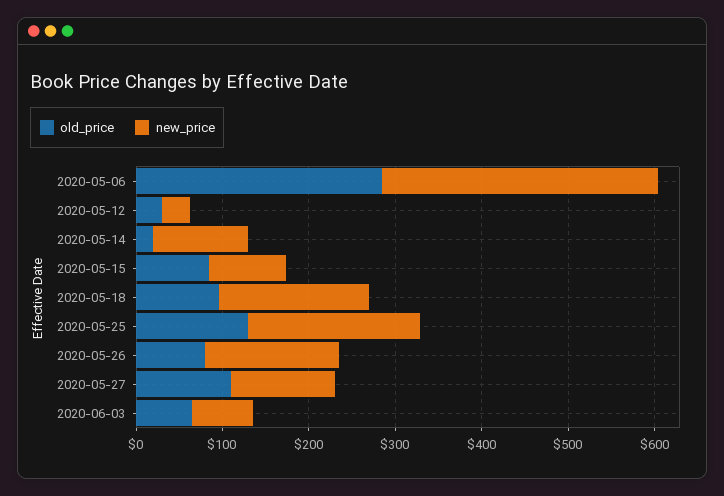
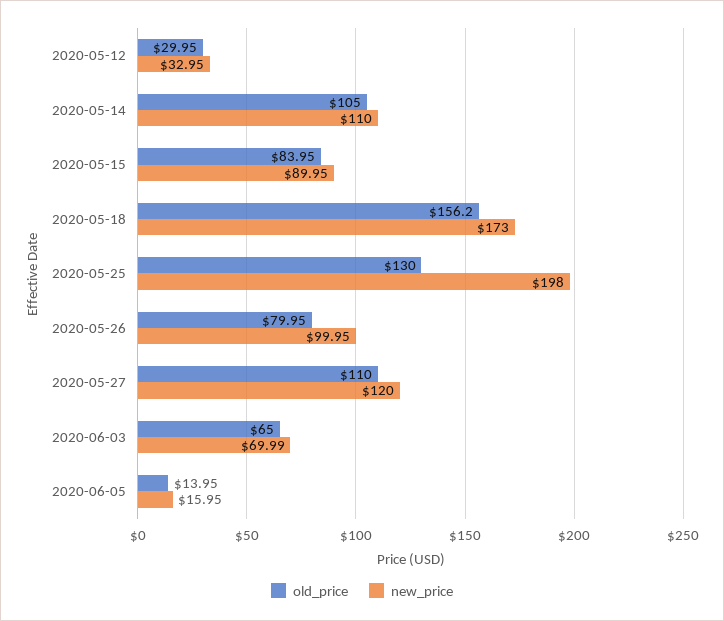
old_price, 2020-05-06: 280 -> none
new_price, 2020-05-06: 320 -> none
old_price, 2020-05-14: 20 -> 105
old_price, 2020-05-18: 100 -> 156.2
new_price, 2020-05-26: 160 -> 99.95
old_price, 2020-06-05: none -> 13.95
new_price, 2020-06-05: none -> 15.95

